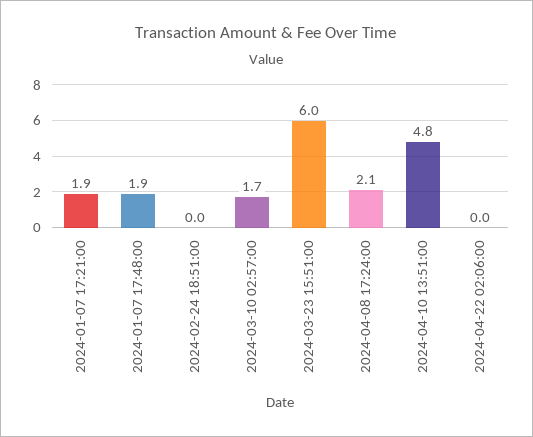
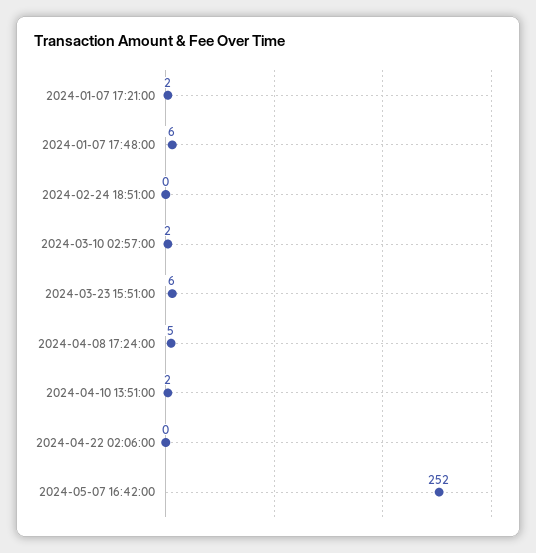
2024-01-07 17:48:00: 1.9 -> 6
2024-04-08 17:24:00: 2.1 -> 5
2024-04-10 13:51:00: 4.8 -> 2
2024-05-07 16:42:00: none -> 252

